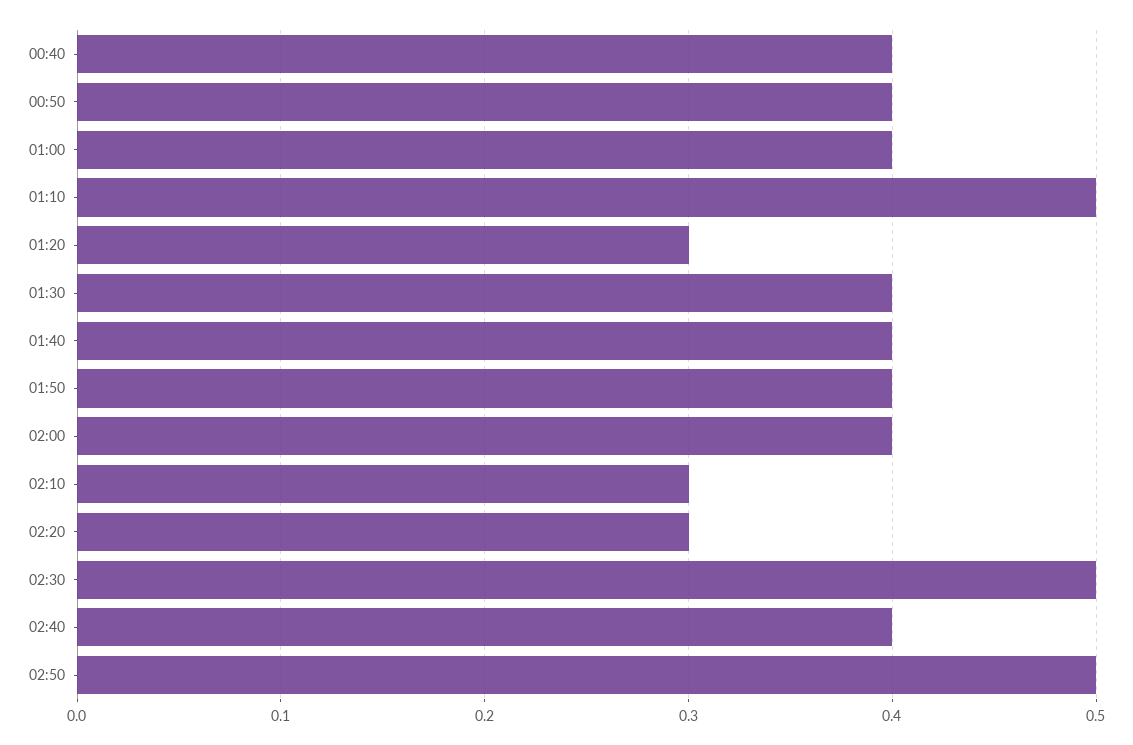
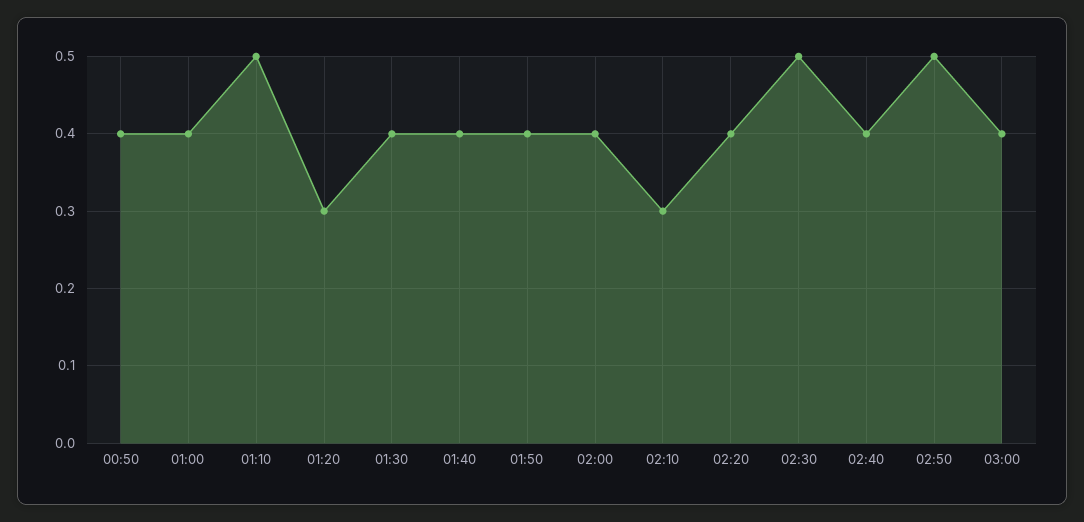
00:40: 0.4 -> none
02:20: 0.3 -> 0.4
03:00: none -> 0.4

